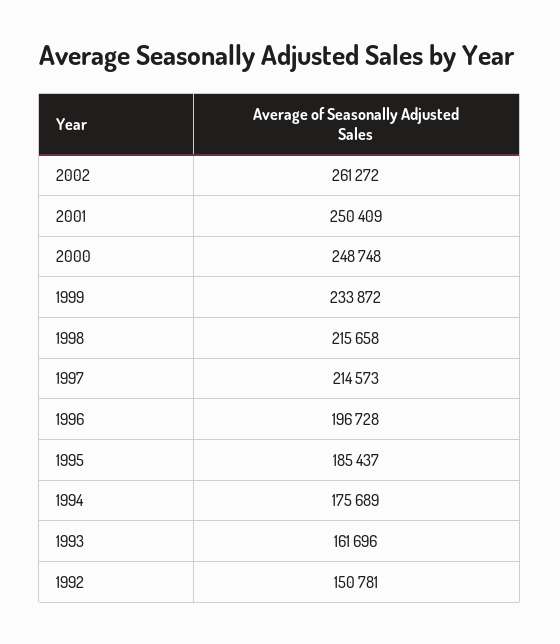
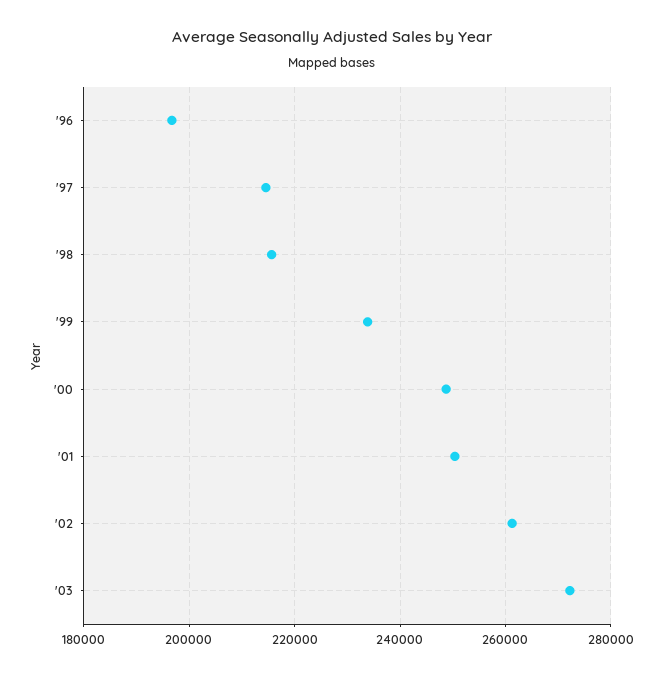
1995: 185437 -> none
1994: 175689 -> none
1993: 161696 -> none
1992: 150781 -> none
'03: none -> 272000

